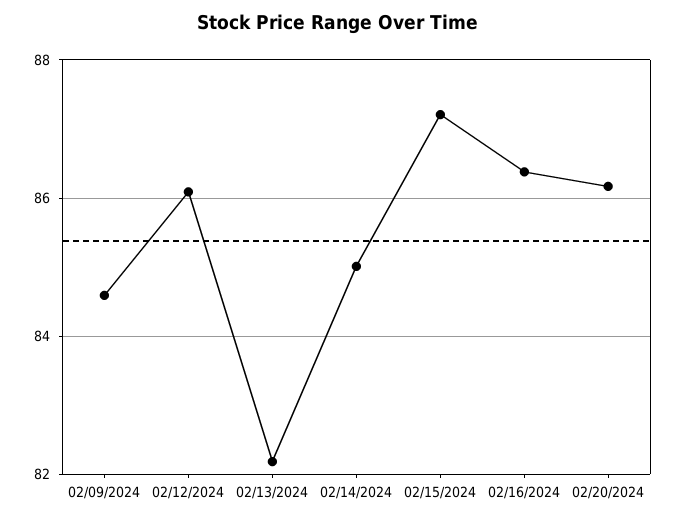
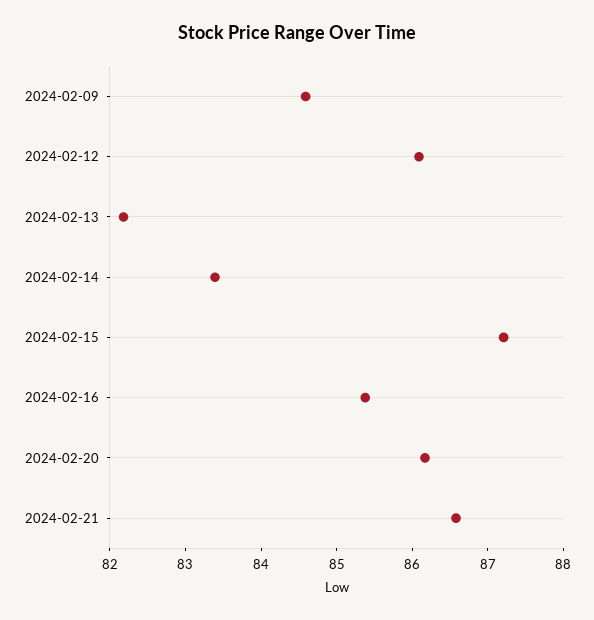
02/14/2024: 85 -> 83.4
02/16/2024: 86.4 -> 85.4
2024-02-21: none -> 86.6

